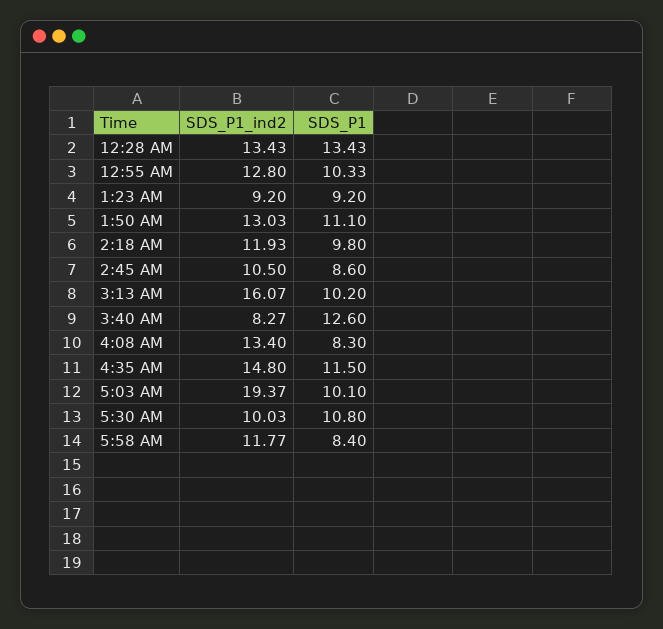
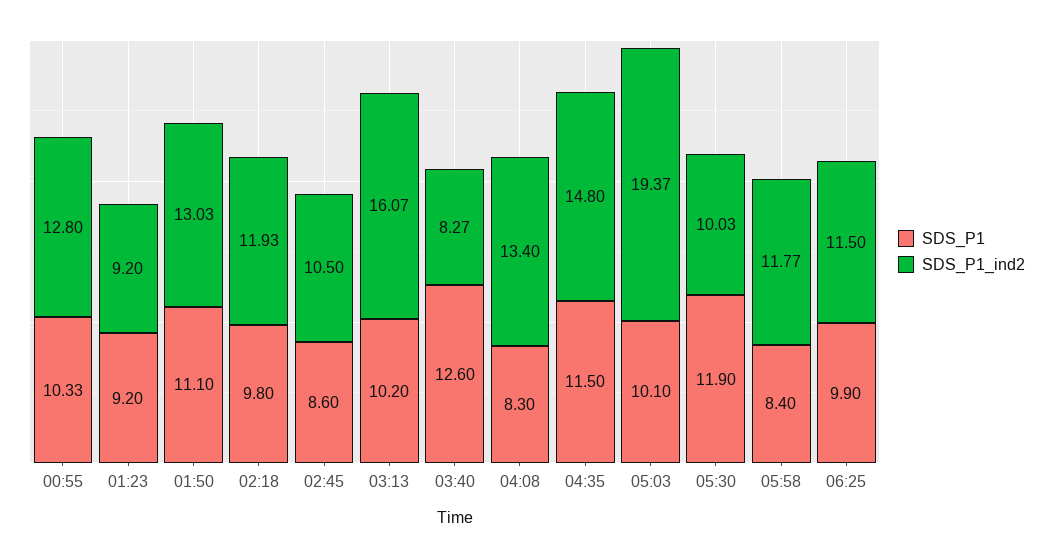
SDS_P1_ind2, 12:28 AM: 13.43 -> none
SDS_P1, 12:28 AM: 13.43 -> none
SDS_P1, 5:30 AM: 10.8 -> 11.9
SDS_P1, 06:25: none -> 9.9
SDS_P1_ind2, 06:25: none -> 11.5

